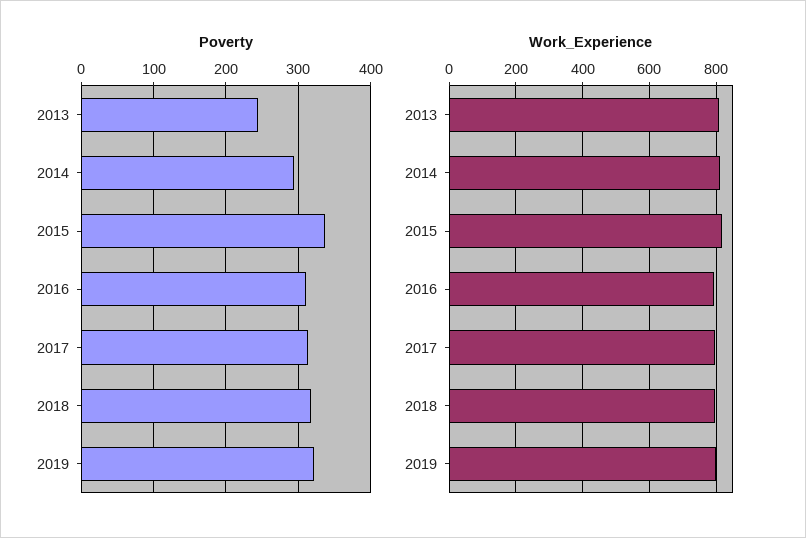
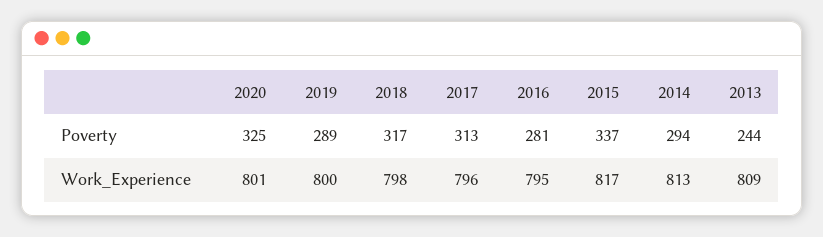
Poverty, 2016: 310 -> 281
Poverty, 2019: 320 -> 289
Poverty, 2020: none -> 325
Work_Experience, 2020: none -> 801

